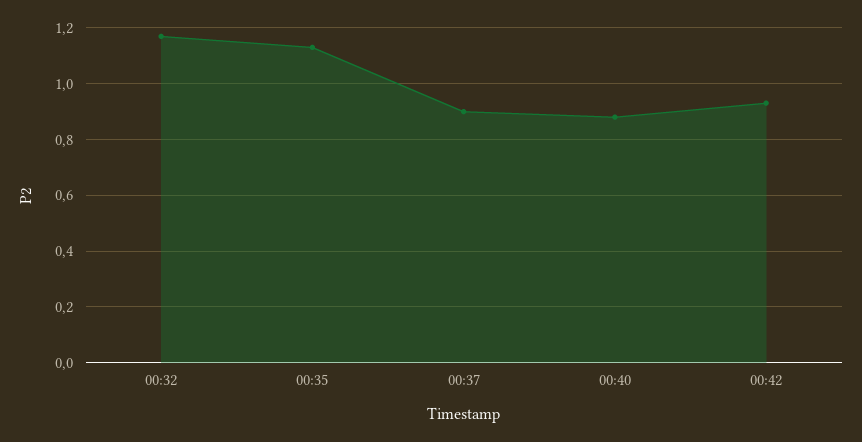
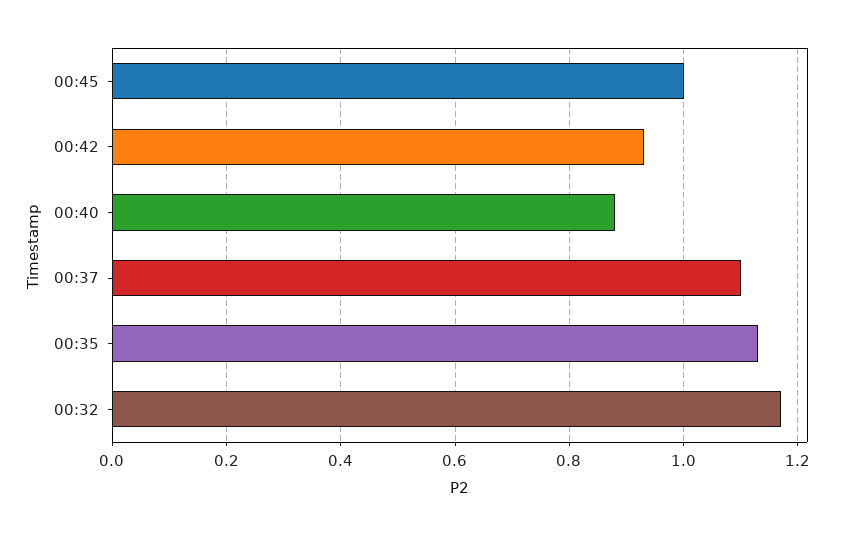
00:37: 0.9 -> 1.1
00:45: none -> 1

